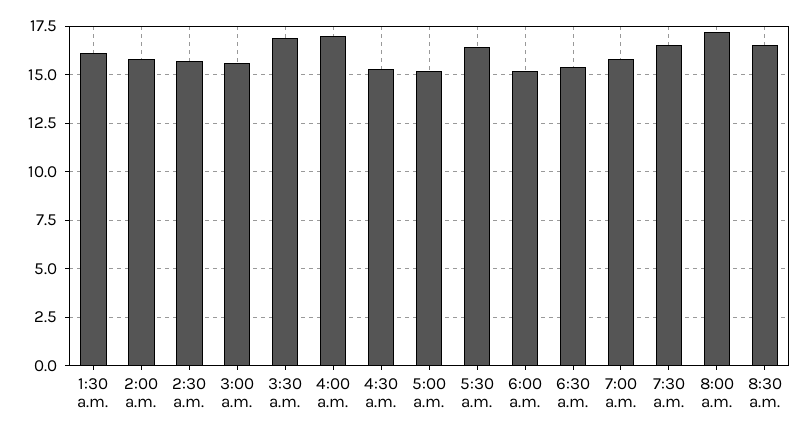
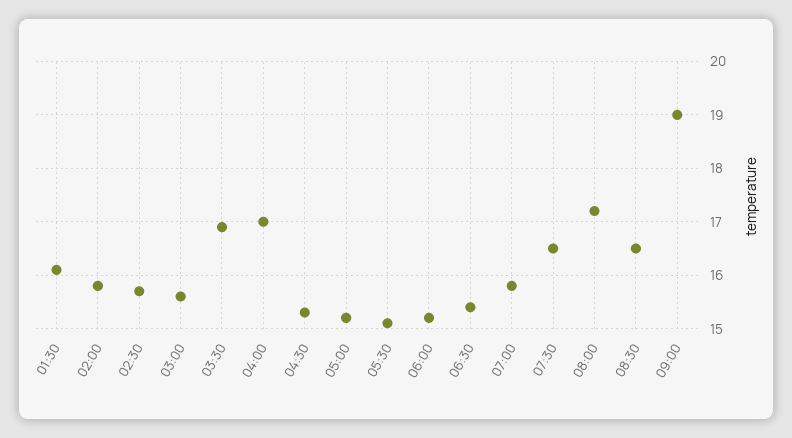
5:30 a.m.: 16.5 -> 15
09:00: none -> 19

